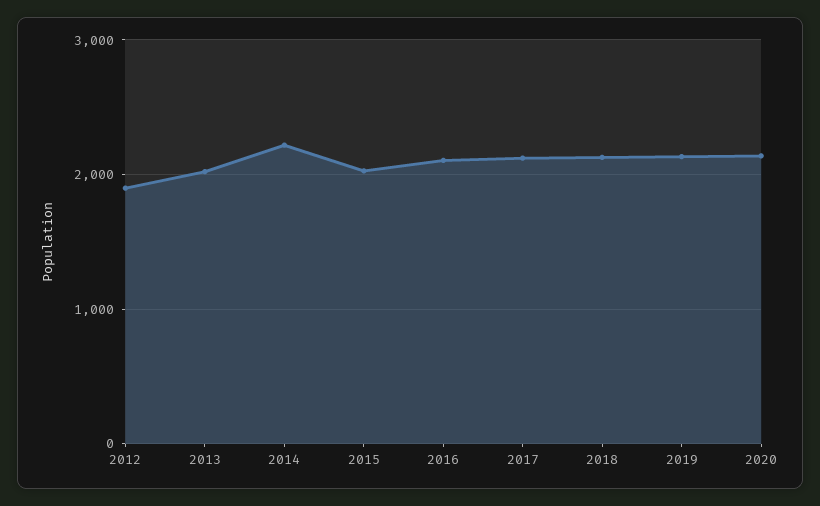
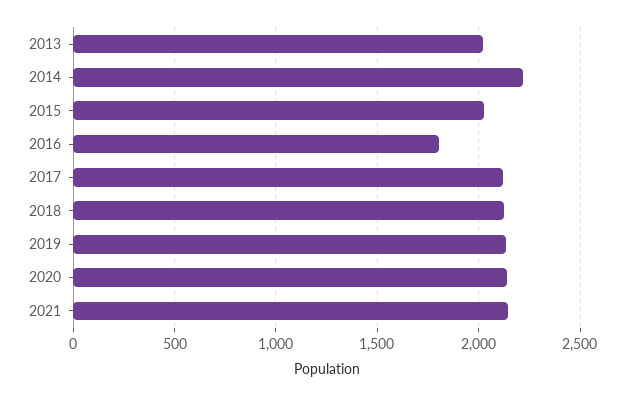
2012: 1900 -> none
2016: 2100 -> 1800
2021: none -> 2150

